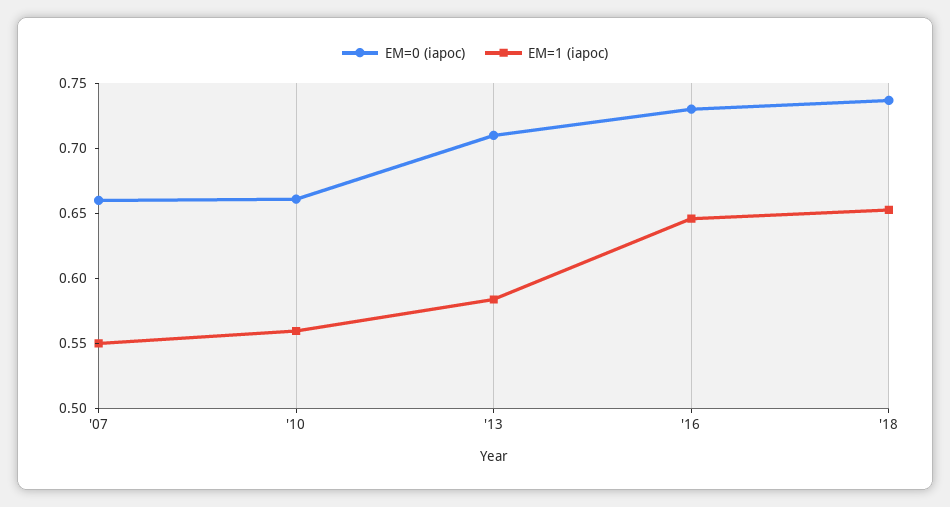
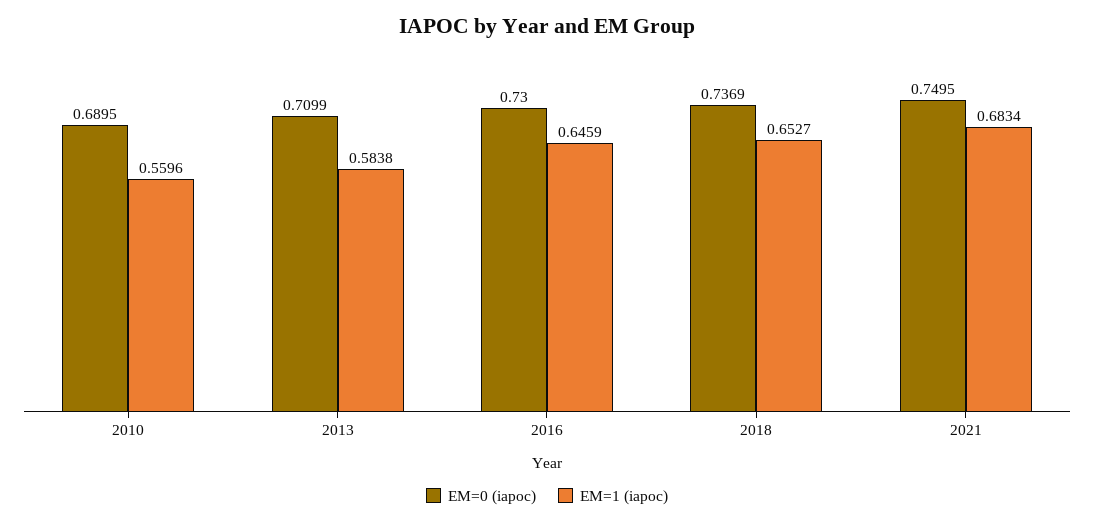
EM=0 (iapoc), '07: 0.66 -> none
EM=1 (iapoc), '07: 0.55 -> none
EM=0 (iapoc), '10: 0.66 -> 0.6895
EM=0 (iapoc), 2021: none -> 0.7495
EM=1 (iapoc), 2021: none -> 0.6834

